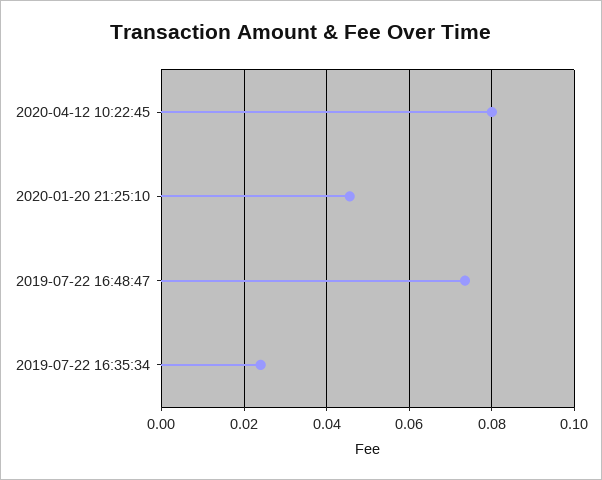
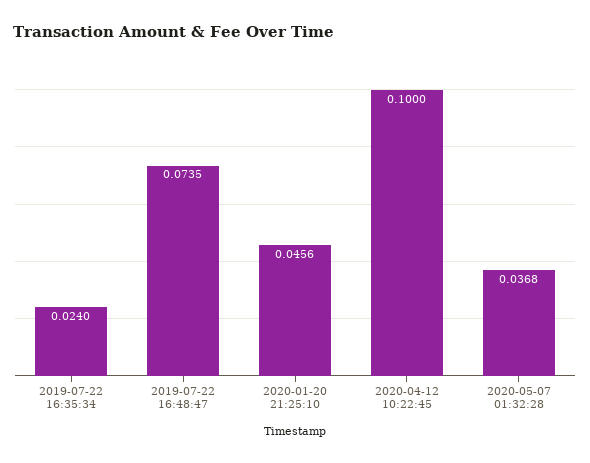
2020-04-12 10:22:45: 0.08 -> 0.1
2020-05-07 01:32:28: none -> 0.0368

